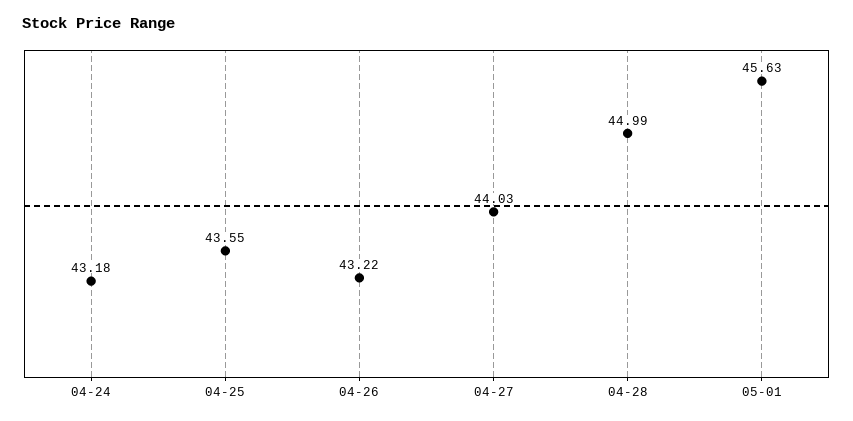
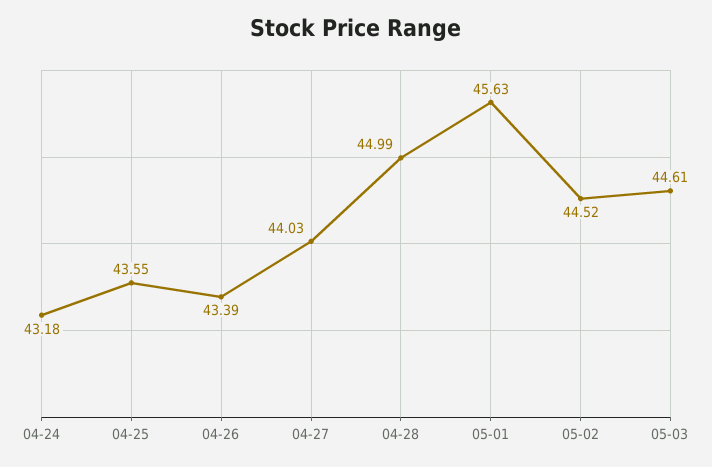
04-26: 43.22 -> 43.39
05-02: none -> 44.52
05-03: none -> 44.61

